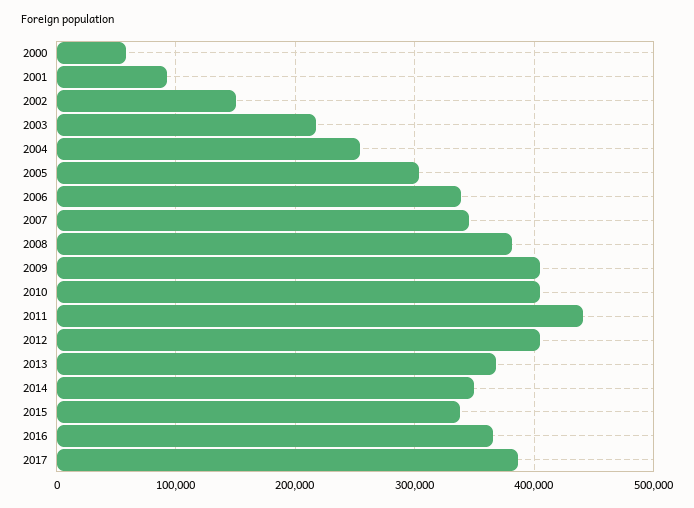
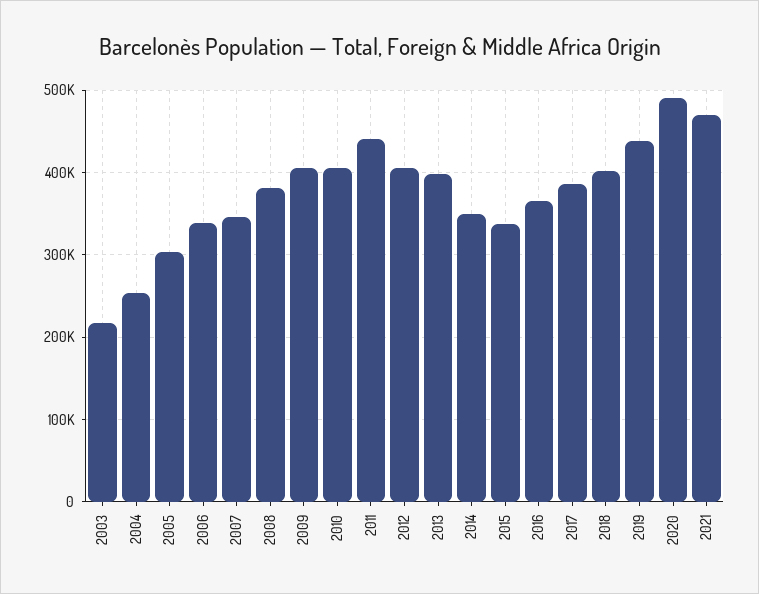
2000: 60000 -> none
2001: 90000 -> none
2002: 150000 -> none
2013: 370000 -> 400000
2018: none -> 400000
2019: none -> 440000
2020: none -> 490000
2021: none -> 470000

